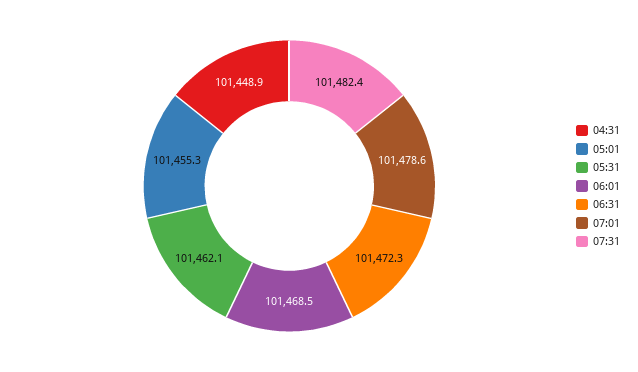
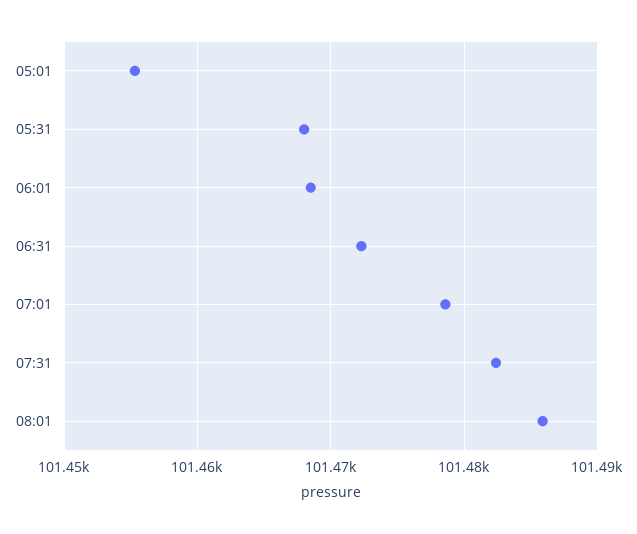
04:31: 101448.9 -> none
05:31: 101462.1 -> 101468
08:01: none -> 101486

